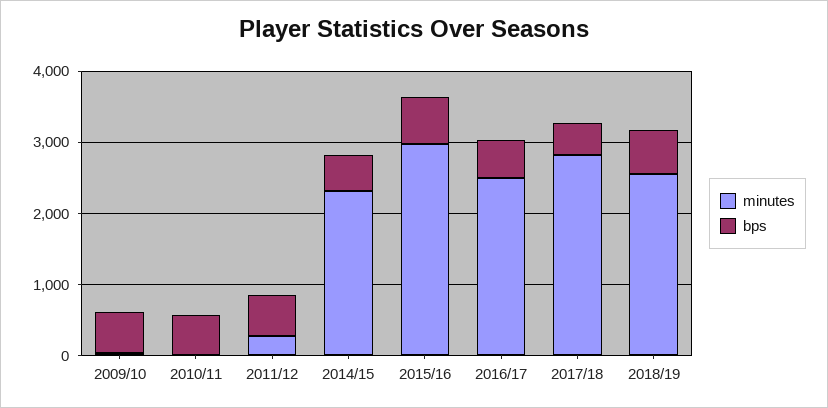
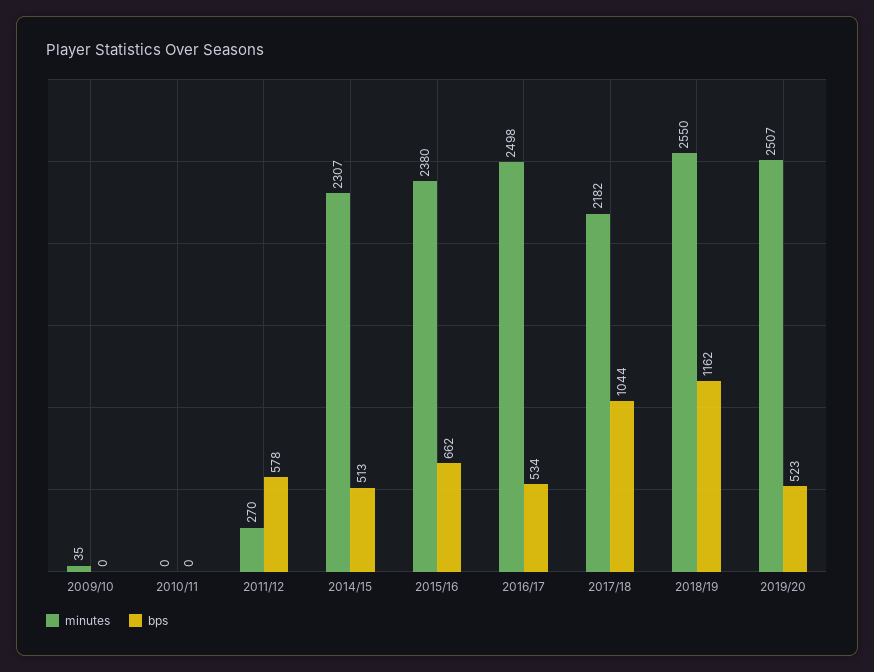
bps, 2009/10: 600 -> 0
bps, 2010/11: 600 -> 0
minutes, 2015/16: 3000 -> 2380
minutes, 2017/18: 2800 -> 2182
bps, 2017/18: 400 -> 1044
bps, 2018/19: 600 -> 1162
minutes, 2019/20: none -> 2507
bps, 2019/20: none -> 523

